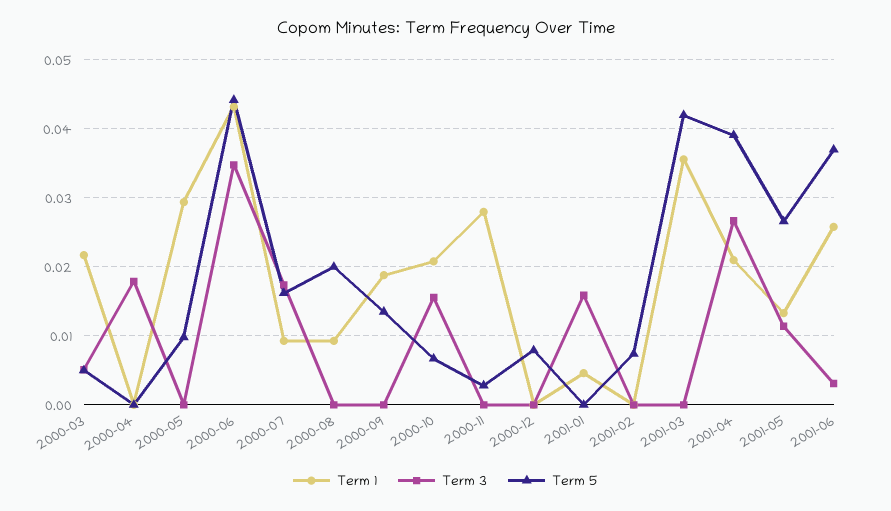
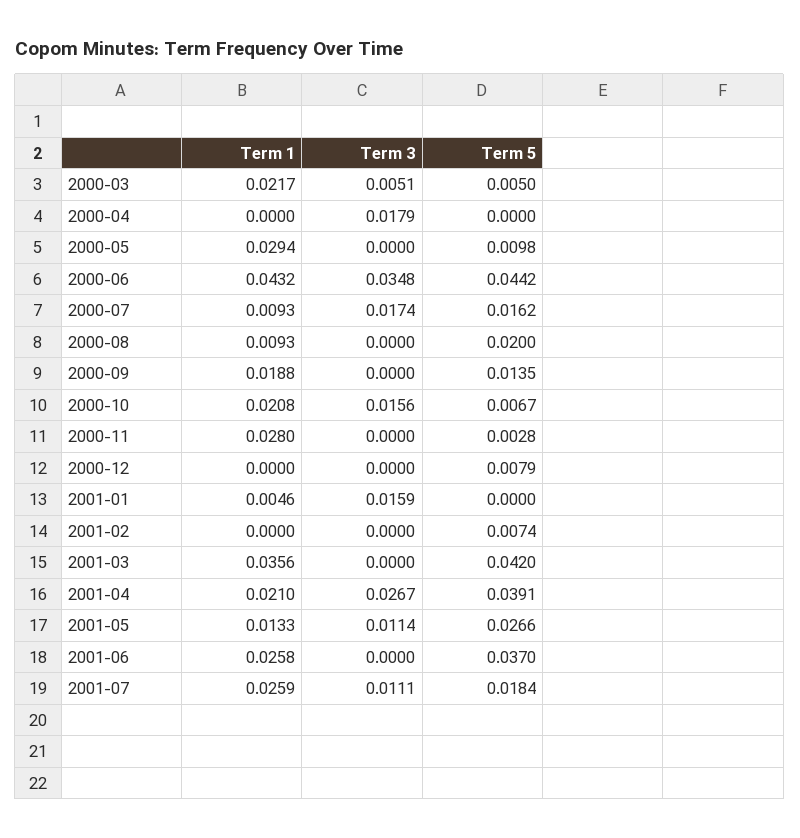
Term 3, 2001-06: 0.003 -> 0
Term 1, 2001-07: none -> 0.0259
Term 3, 2001-07: none -> 0.0111
Term 5, 2001-07: none -> 0.0184

